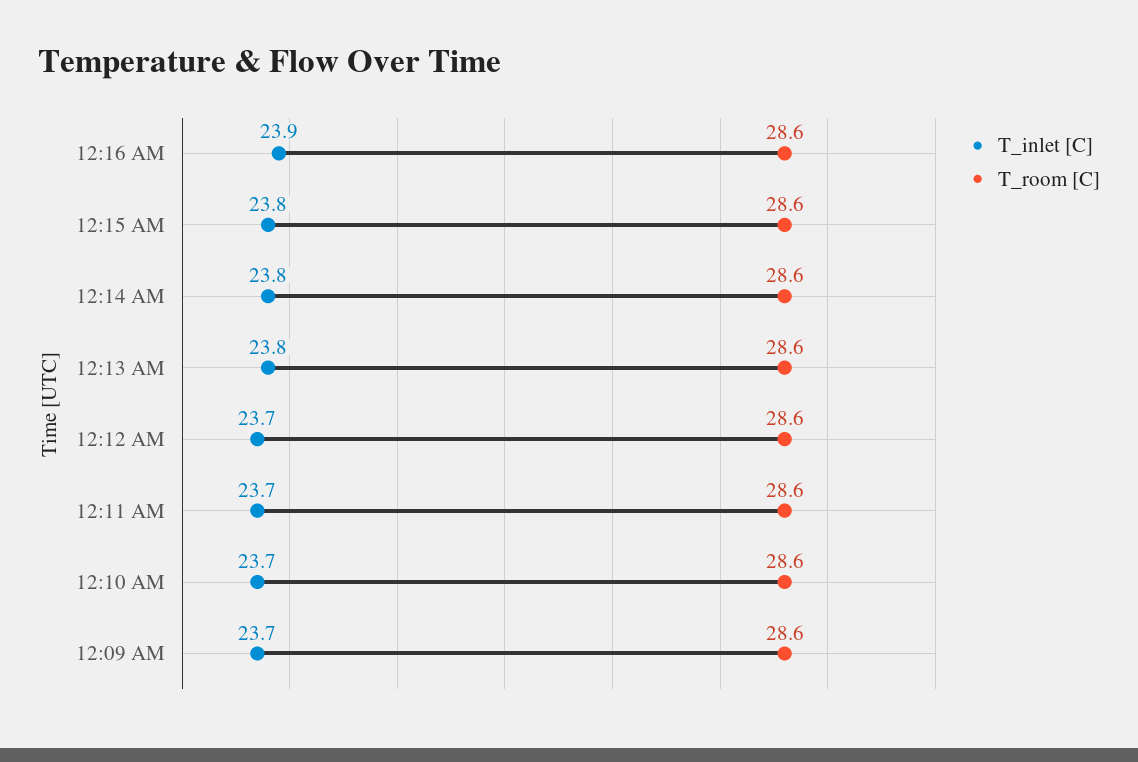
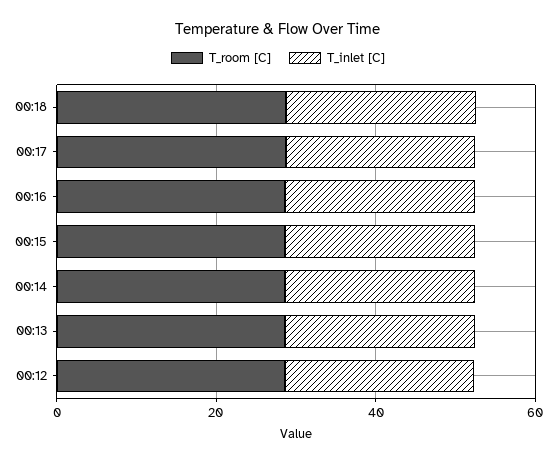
T_inlet [C], 12:11 AM: 23.7 -> none
T_room [C], 12:11 AM: 28.6 -> none
T_inlet [C], 12:10 AM: 23.7 -> none
T_room [C], 12:10 AM: 28.6 -> none
T_inlet [C], 12:09 AM: 23.7 -> none
T_room [C], 12:09 AM: 28.6 -> none
T_room [C], 00:18: none -> 30
T_inlet [C], 00:18: none -> 25
T_room [C], 00:17: none -> 30
T_inlet [C], 00:17: none -> 25

